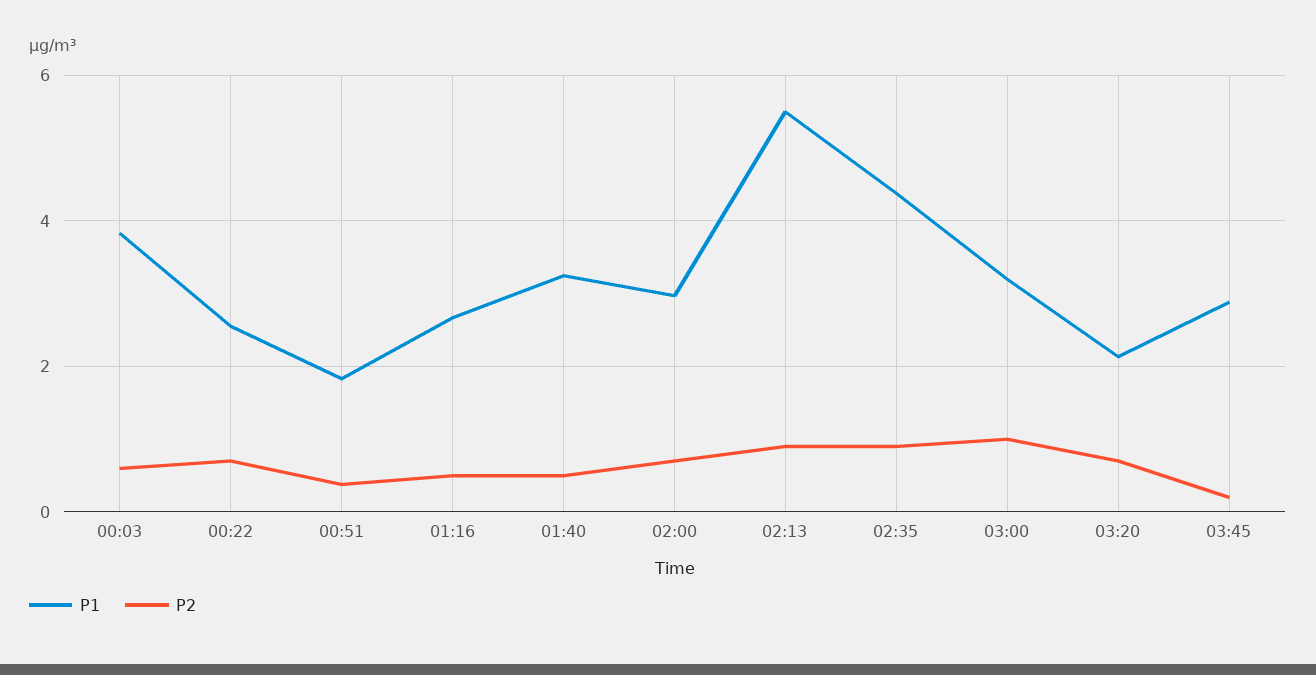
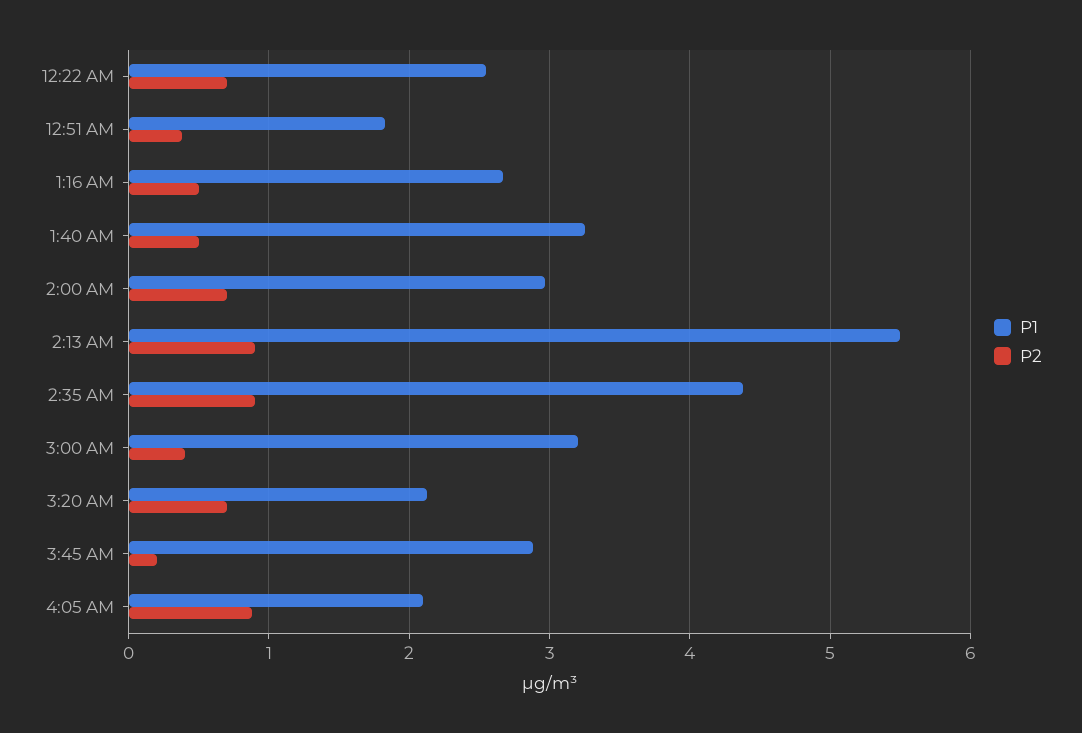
P1, 00:03: 3.8 -> none
P2, 00:03: 0.6 -> none
P2, 03:00: 1 -> 0.4
P1, 4:05 AM: none -> 2.1
P2, 4:05 AM: none -> 0.9

